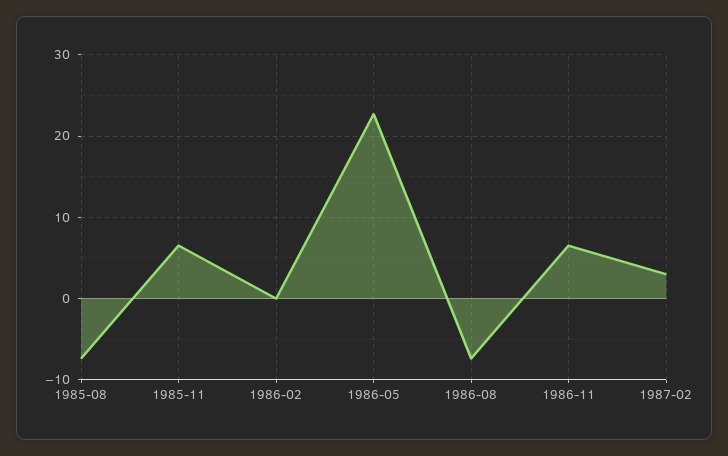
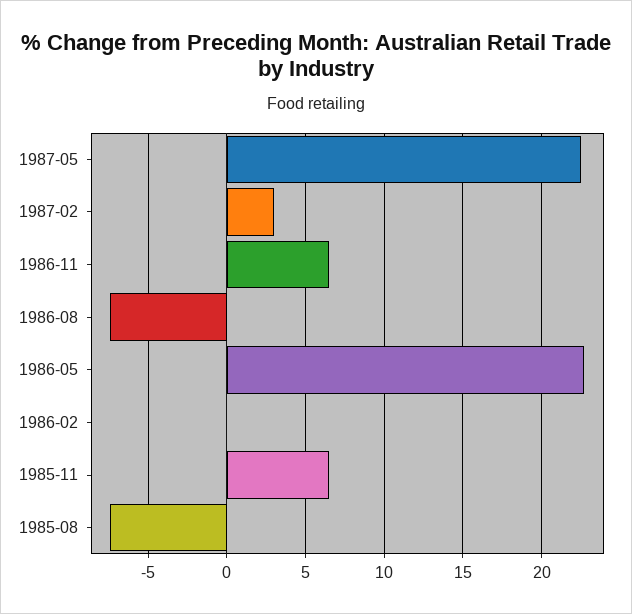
1987-05: none -> 22.5

